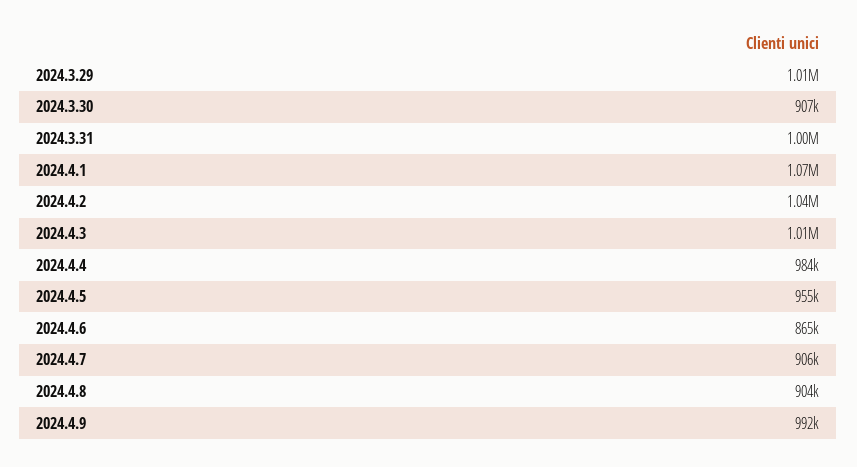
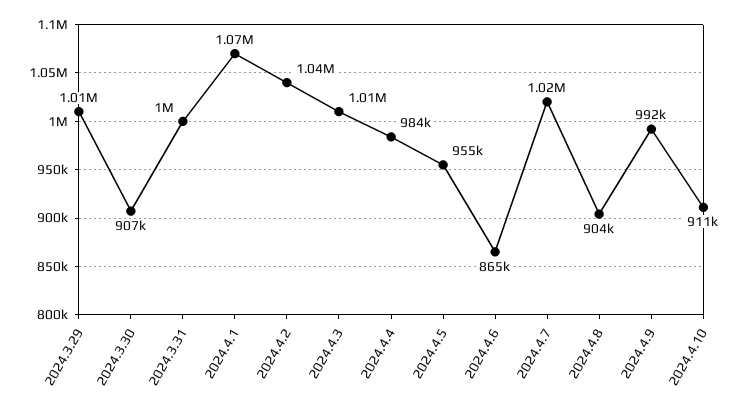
2024.4.7: 906000 -> 1020000
2024.4.10: none -> 911000

